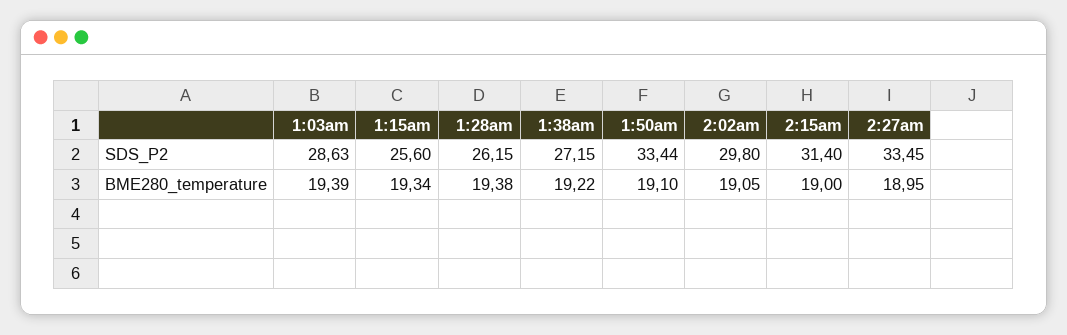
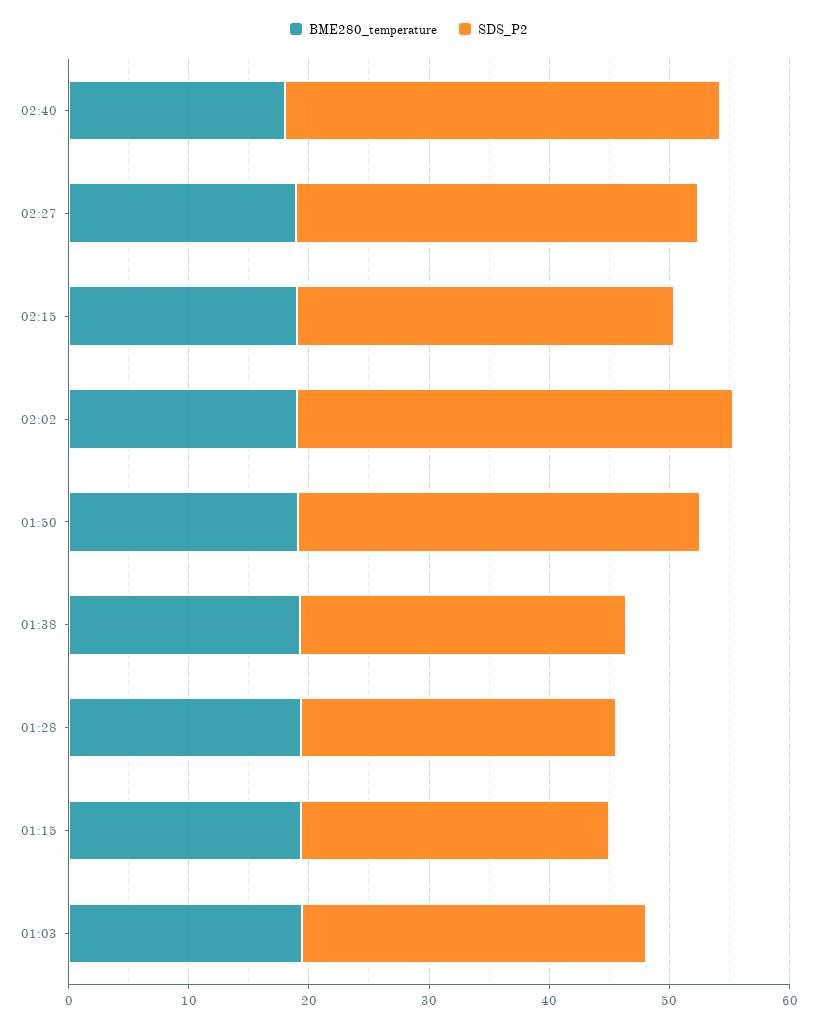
SDS_P2, 2:02am: 29.8 -> 36
BME280_temperature, 02:40: none -> 18
SDS_P2, 02:40: none -> 36

